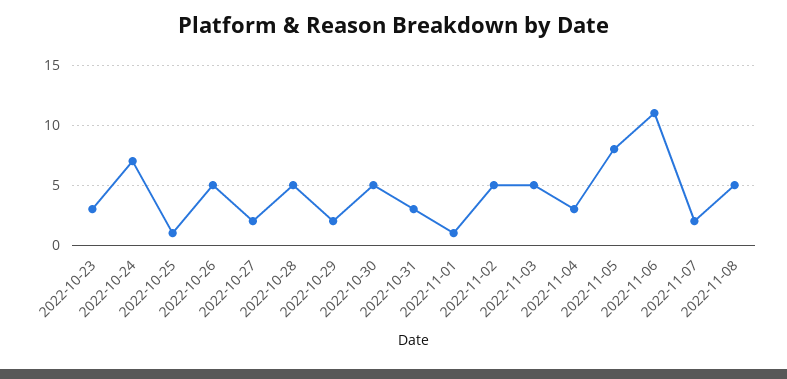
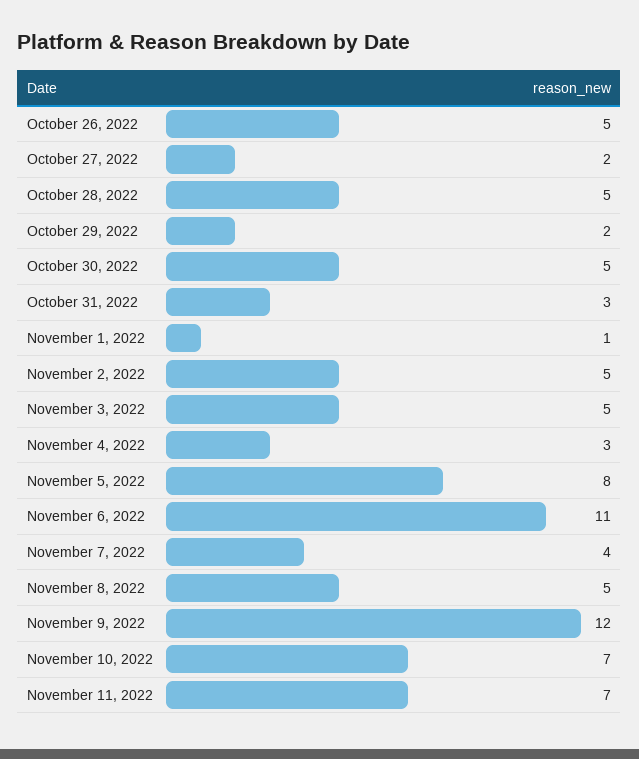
2022-10-23: 3 -> none
2022-10-24: 7 -> none
2022-10-25: 1 -> none
2022-11-07: 2 -> 4
November 9, 2022: none -> 12
November 10, 2022: none -> 7
November 11, 2022: none -> 7

